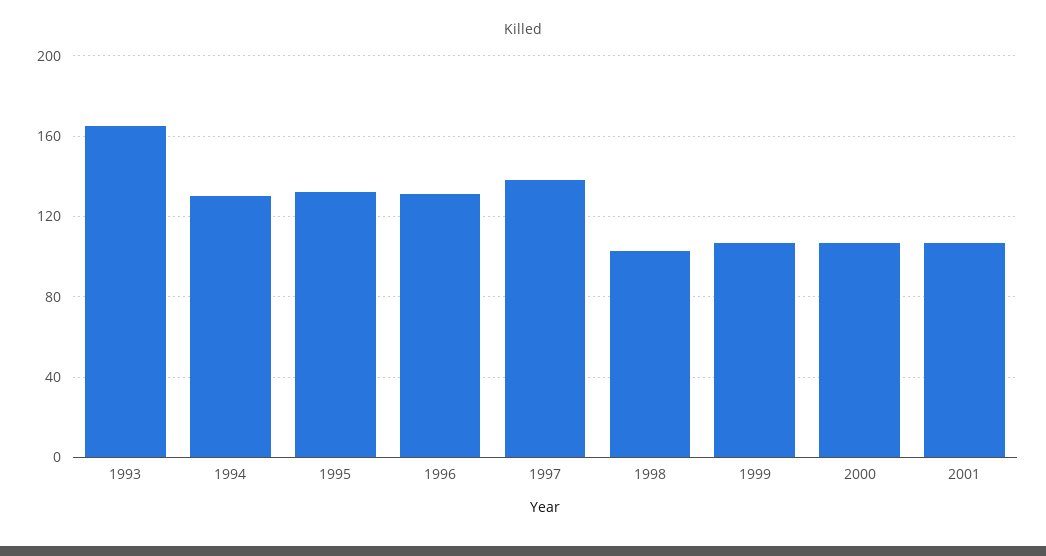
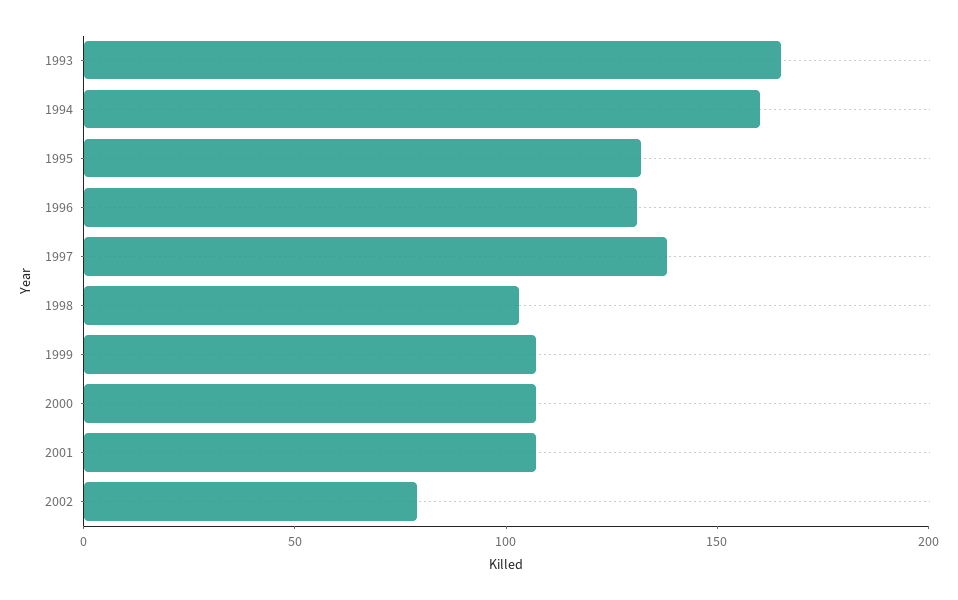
1994: 130 -> 160
2002: none -> 80

